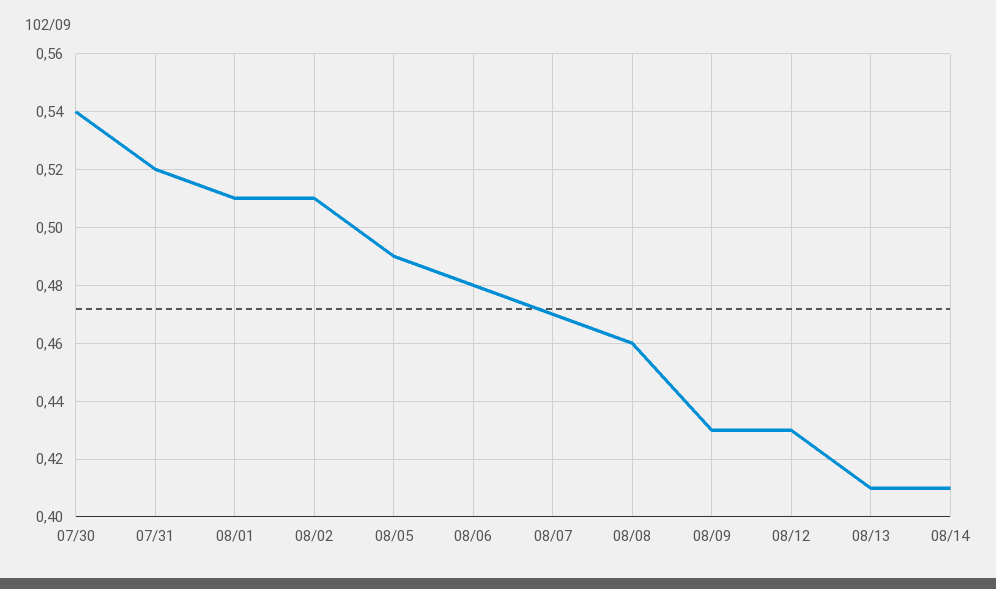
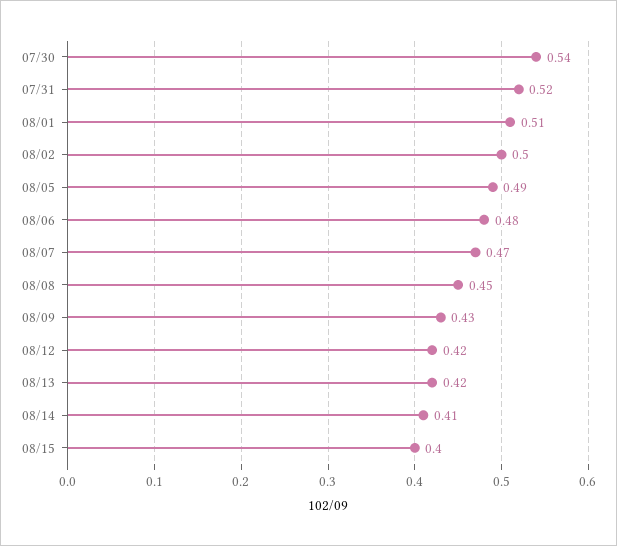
08/02: 0.51 -> 0.5
08/08: 0.46 -> 0.45
08/12: 0.43 -> 0.42
08/13: 0.41 -> 0.42
08/15: none -> 0.4

